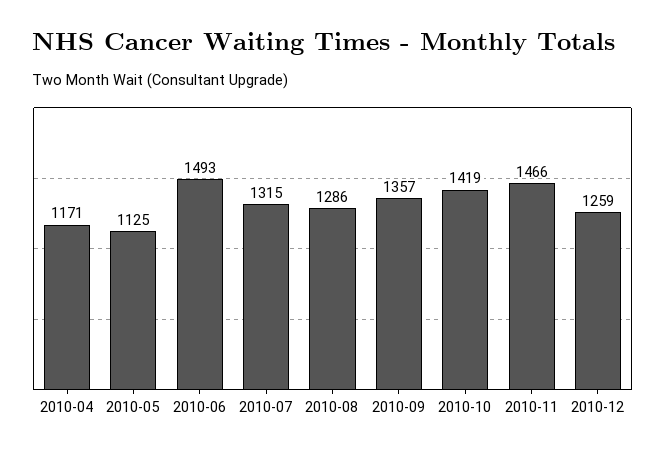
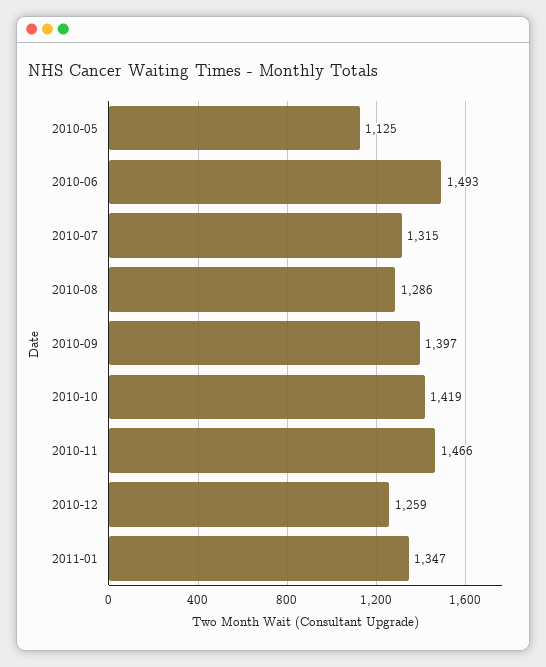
2010-04: 1171 -> none
2010-09: 1357 -> 1397
2011-01: none -> 1347

